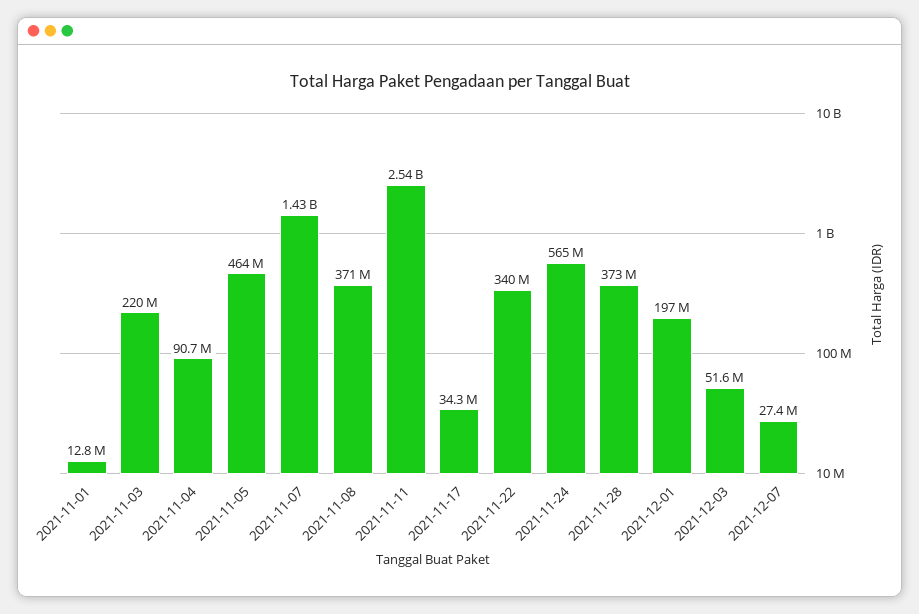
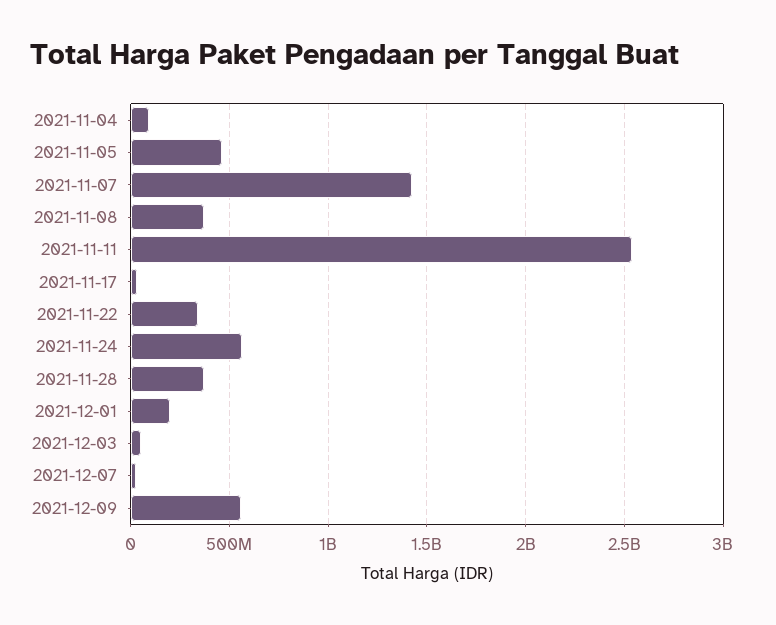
2021-11-01: 12800000 -> none
2021-11-03: 220000000 -> none
2021-12-09: none -> 550000000

